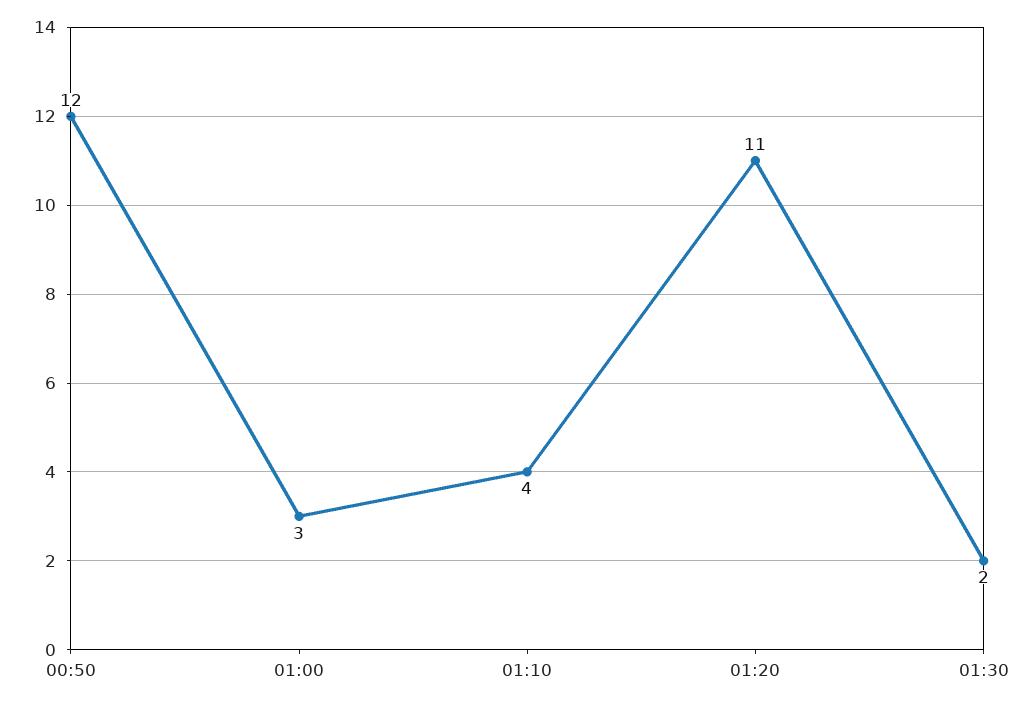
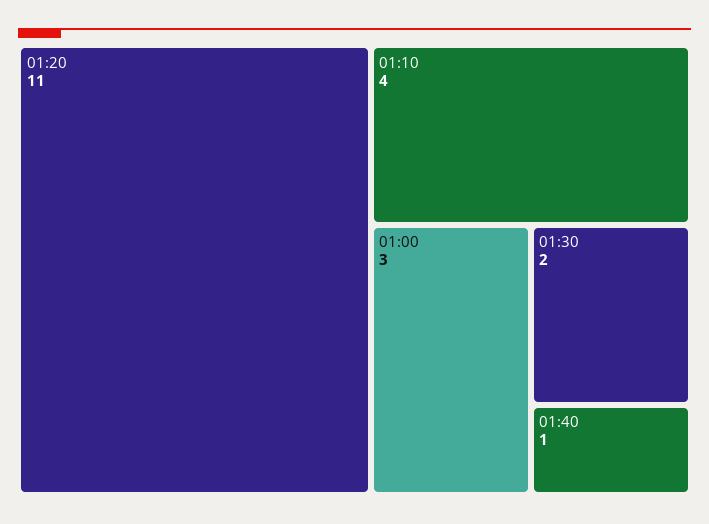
00:50: 12 -> none
01:40: none -> 1

